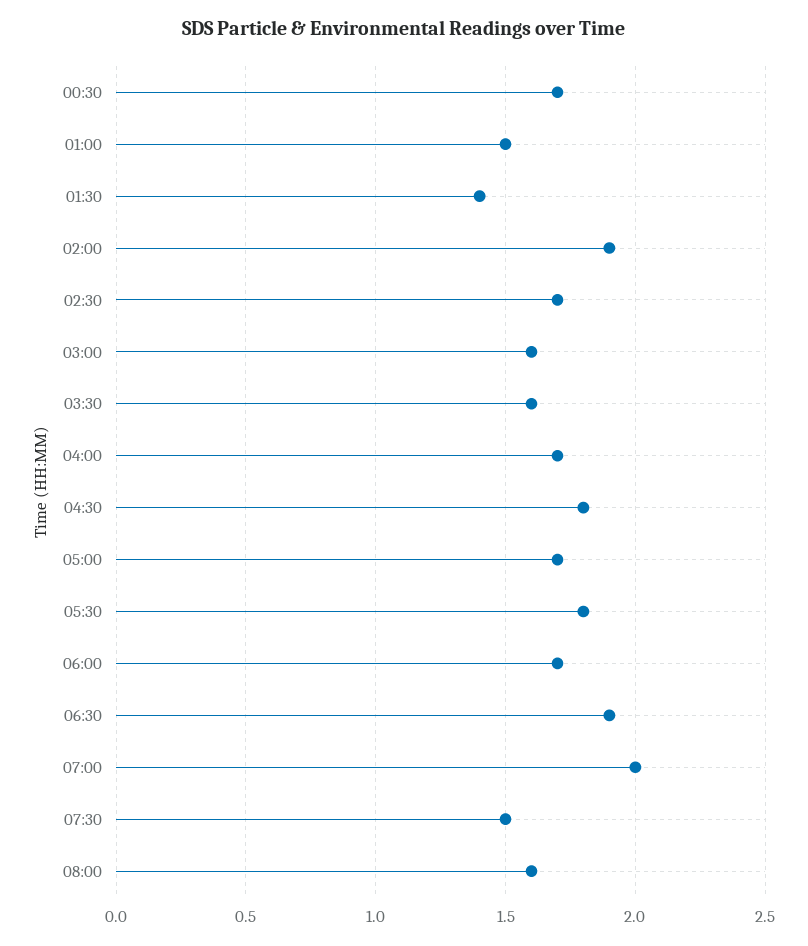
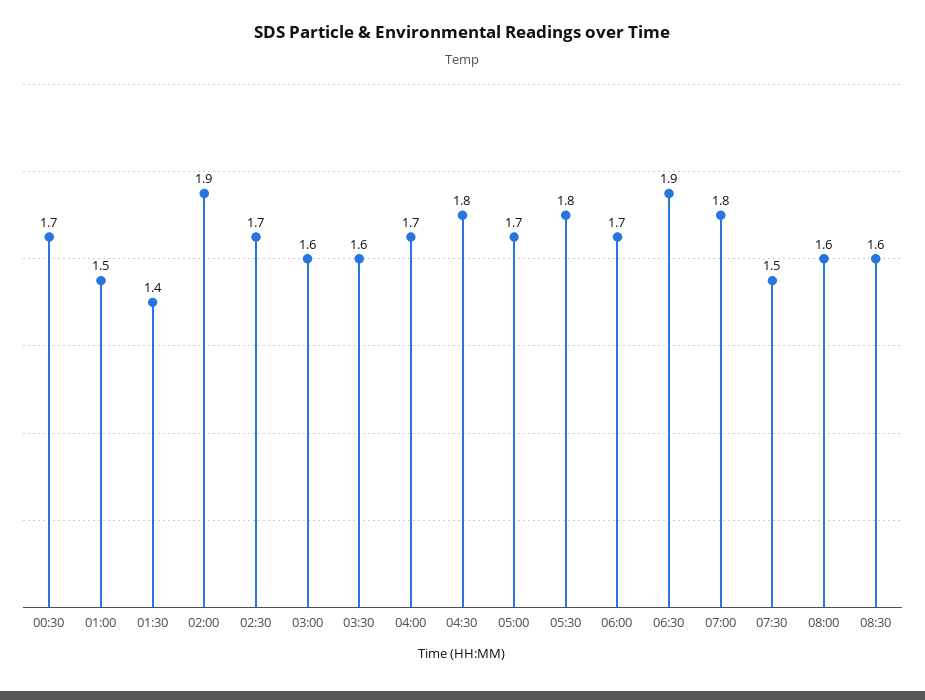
07:00: 2 -> 1.8
08:30: none -> 1.6

